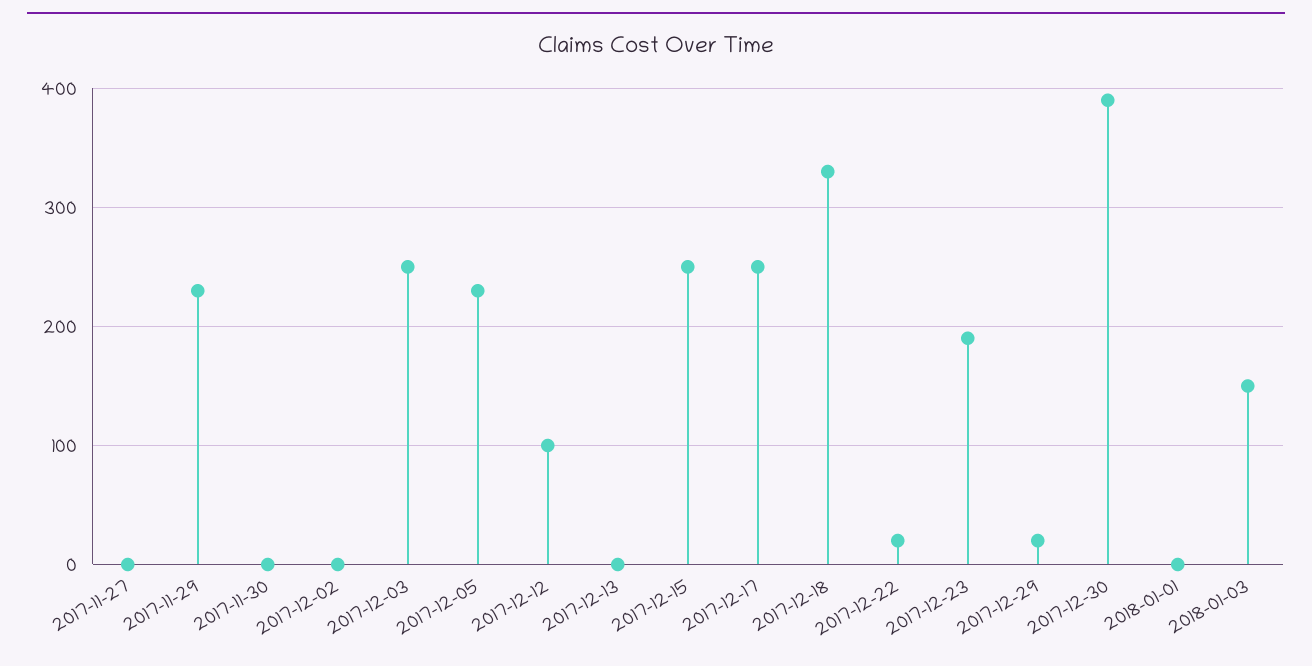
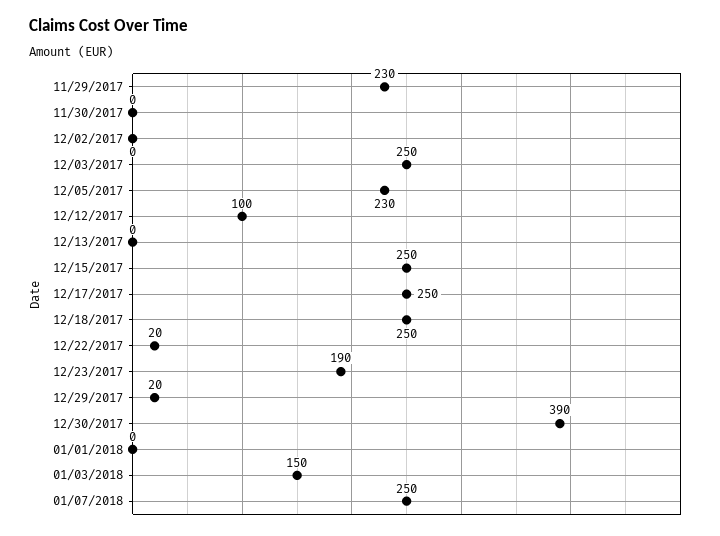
2017-11-27: 0 -> none
2017-12-18: 330 -> 250
01/07/2018: none -> 250

